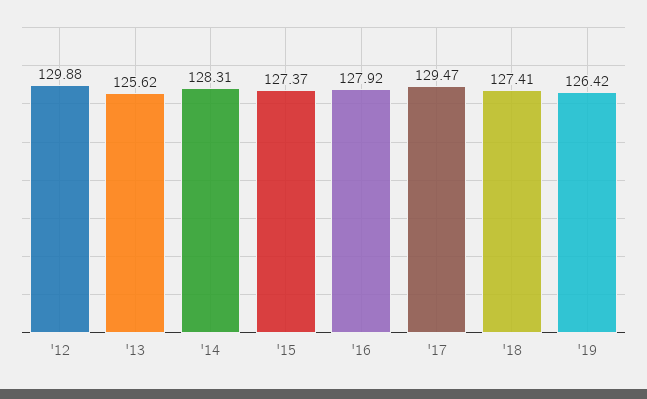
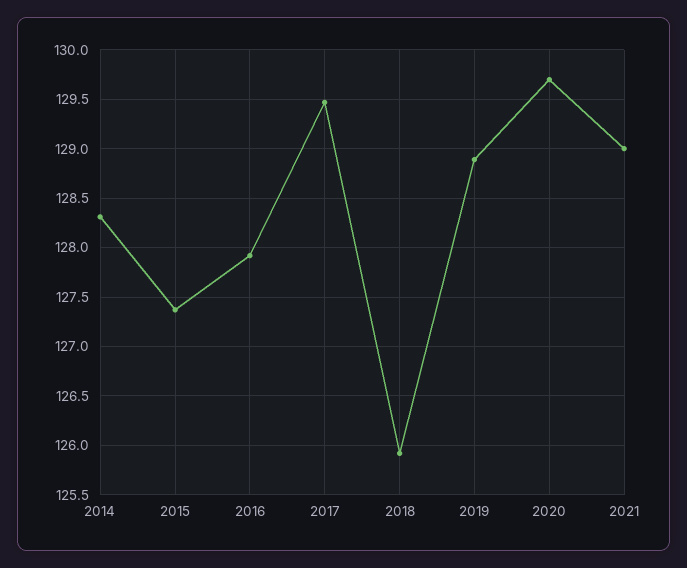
'12: 129.88 -> none
'13: 125.62 -> none
'18: 127.41 -> 125.9
'19: 126.42 -> 128.9
2020: none -> 129.7
2021: none -> 129

